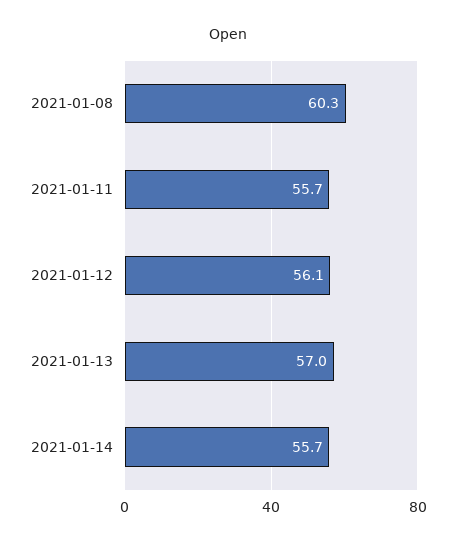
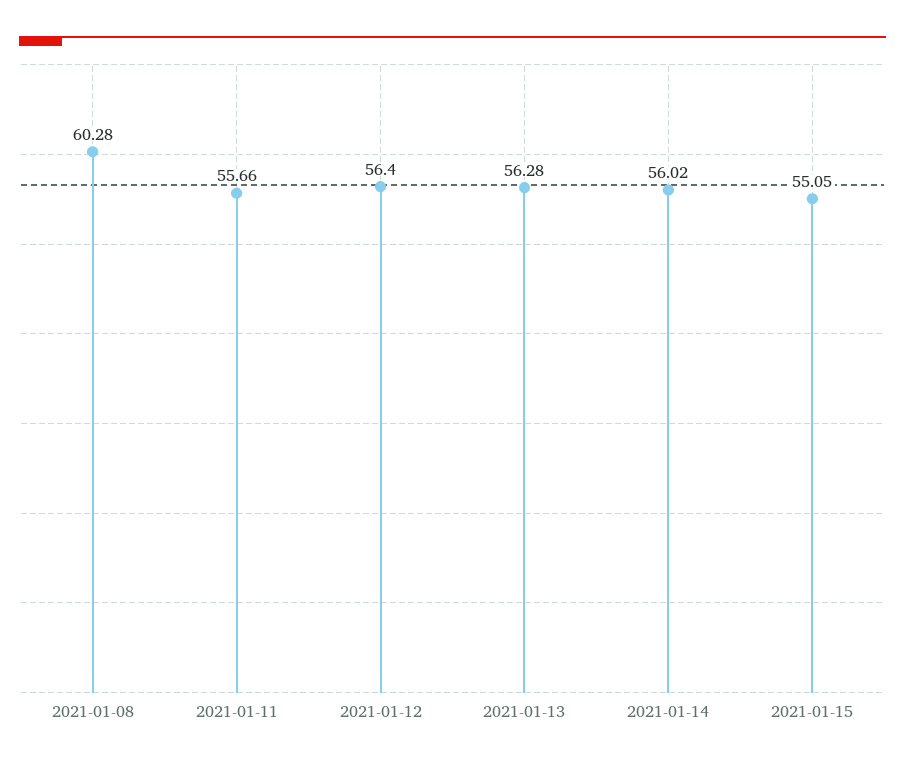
2021-01-12: 56.1 -> 56.4
2021-01-13: 57 -> 56.28
2021-01-14: 55.7 -> 56.02
2021-01-15: none -> 55.05

